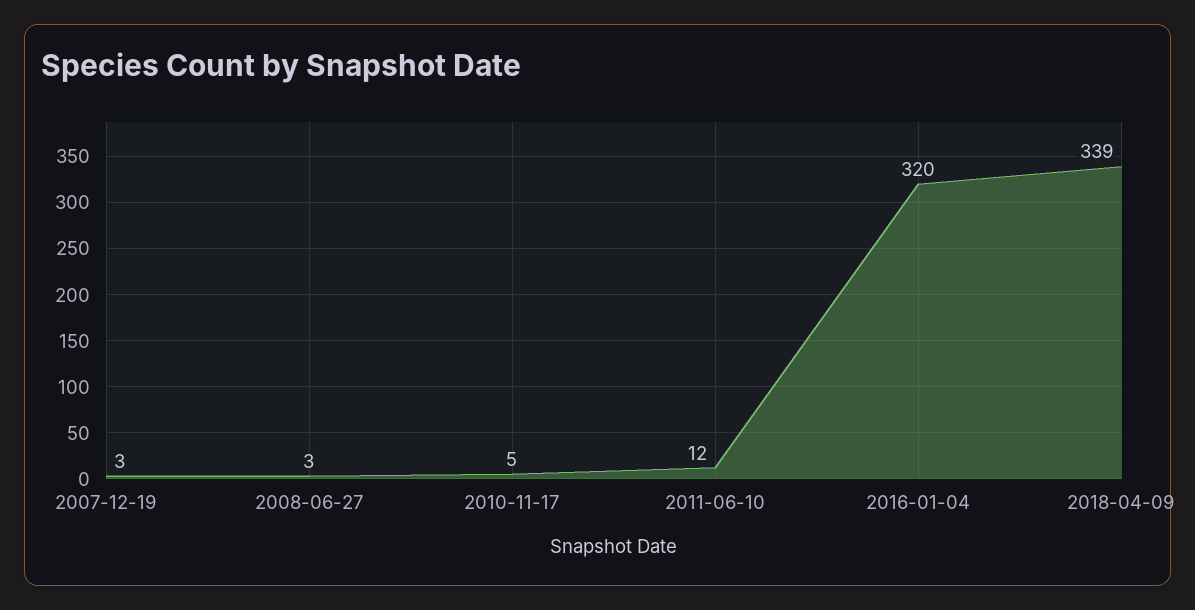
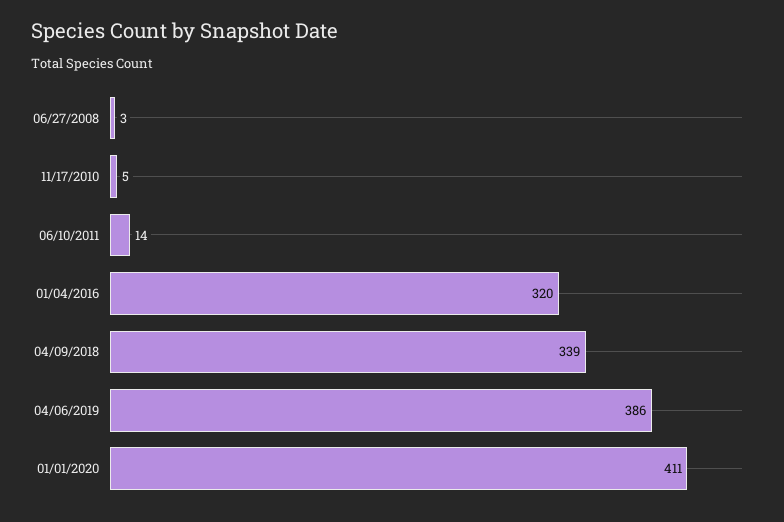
2007-12-19: 3 -> none
2011-06-10: 12 -> 14
04/06/2019: none -> 386
01/01/2020: none -> 411

